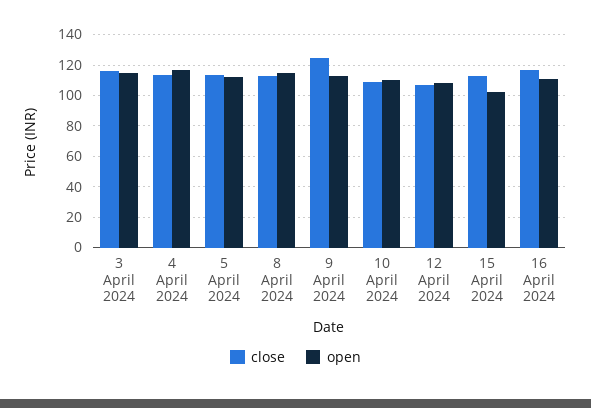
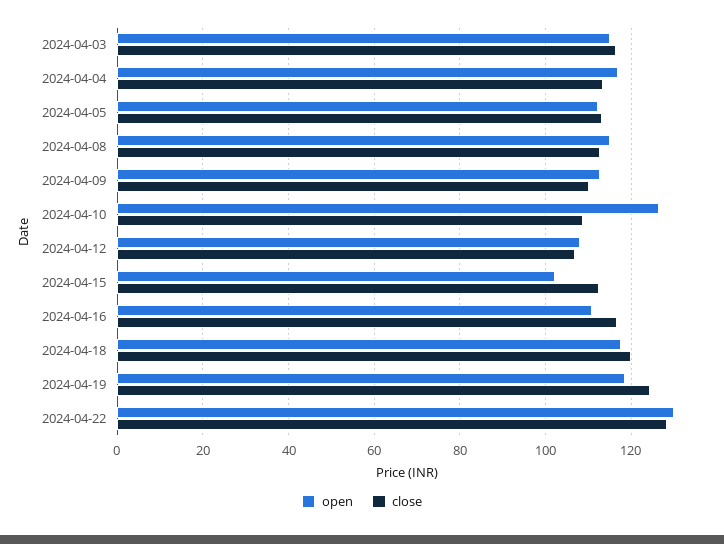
close, 9 April 2024: 125 -> 110
open, 10 April 2024: 110 -> 126
open, 2024-04-18: none -> 118
close, 2024-04-18: none -> 120
open, 2024-04-19: none -> 118
close, 2024-04-19: none -> 124
open, 2024-04-22: none -> 130
close, 2024-04-22: none -> 128

